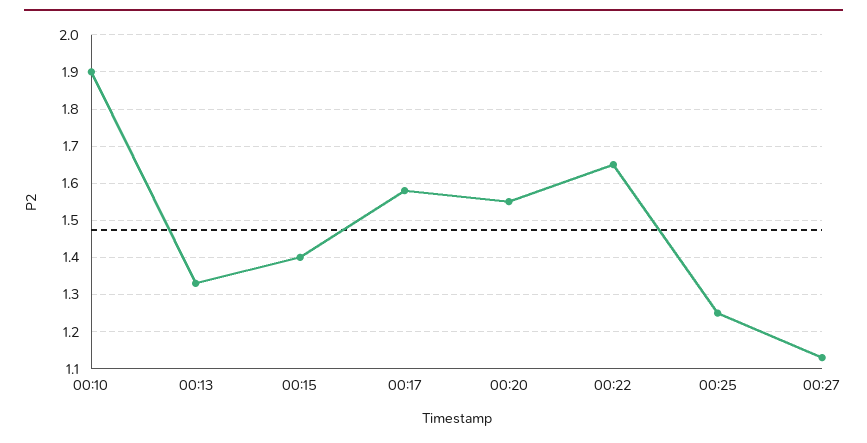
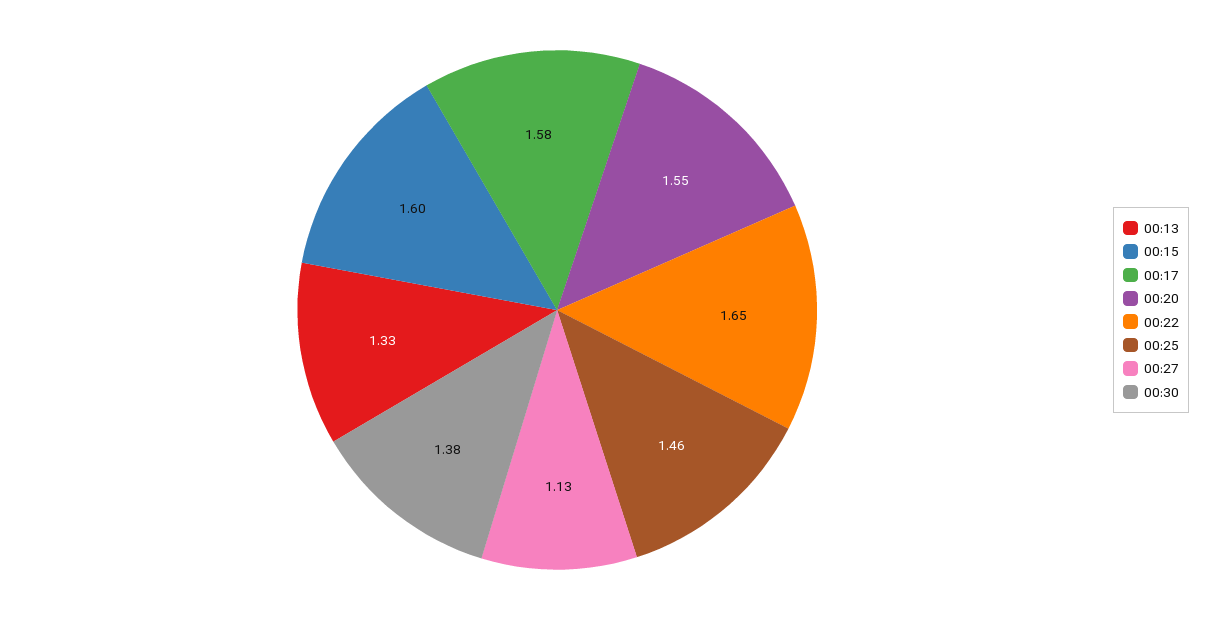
00:10: 1.9 -> none
00:15: 1.4 -> 1.6
00:25: 1.25 -> 1.46
00:30: none -> 1.38

